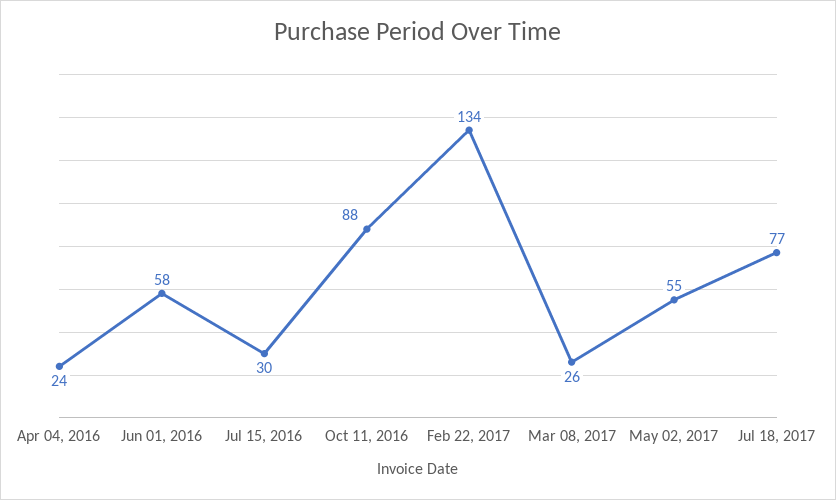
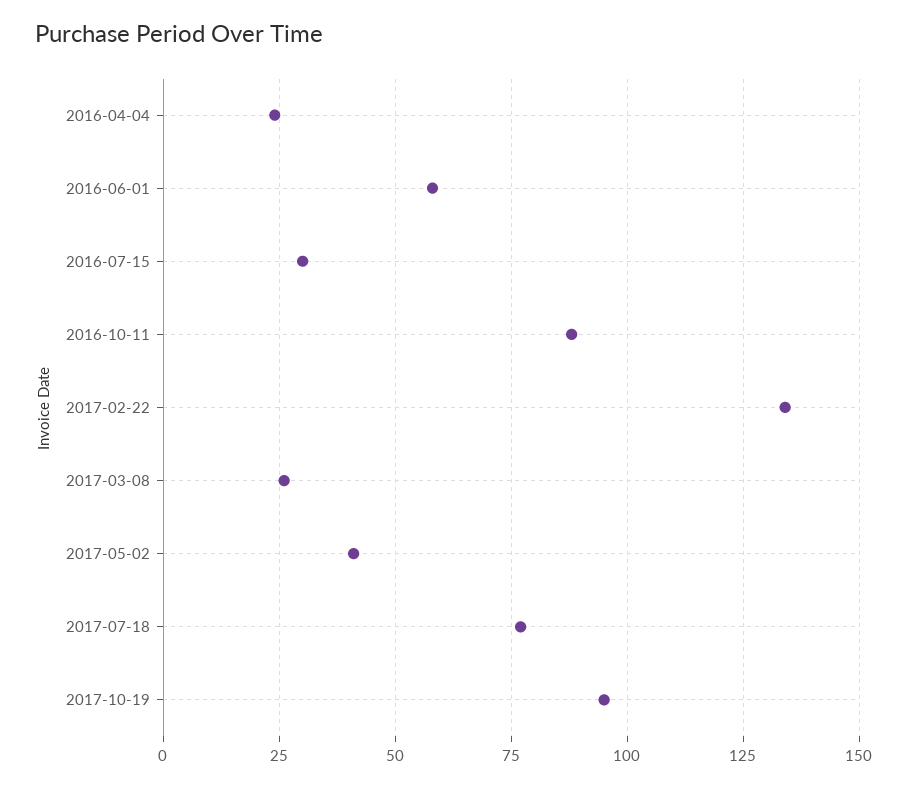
May 02, 2017: 55 -> 40
2017-10-19: none -> 95

